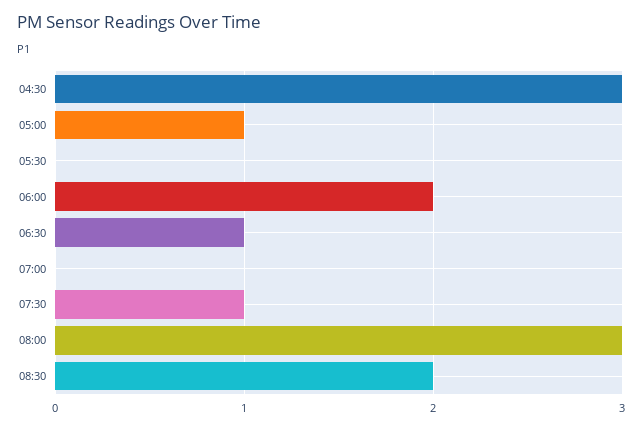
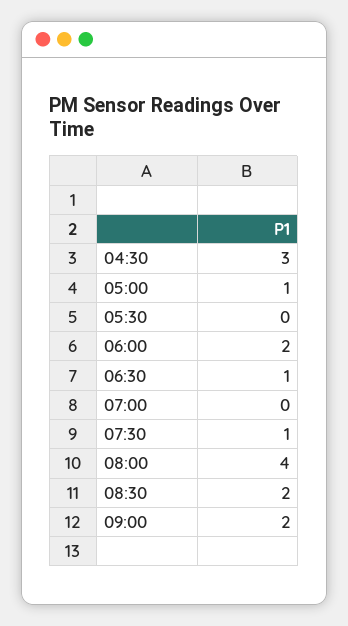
08:00: 3 -> 4
09:00: none -> 2

